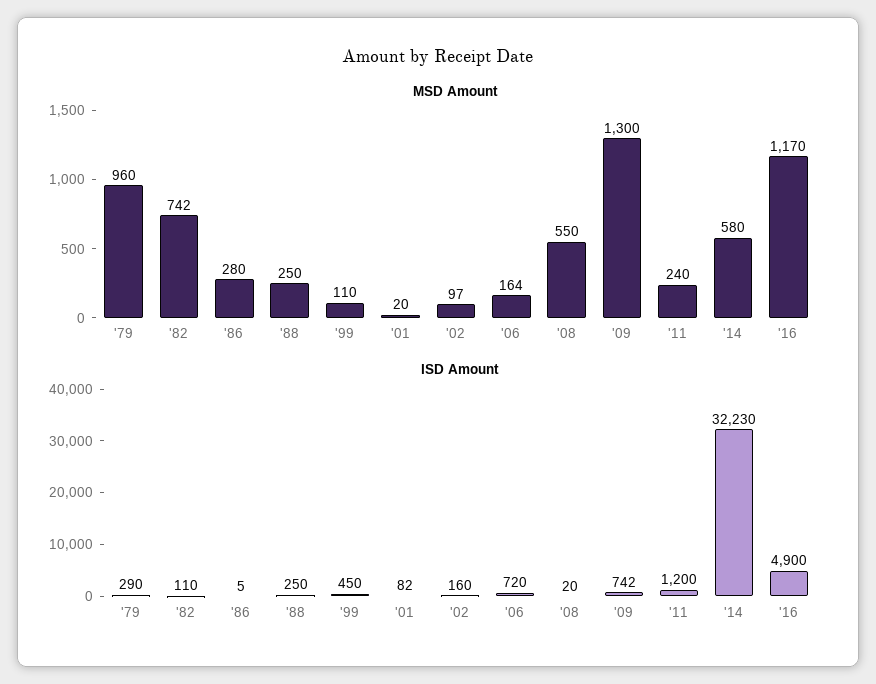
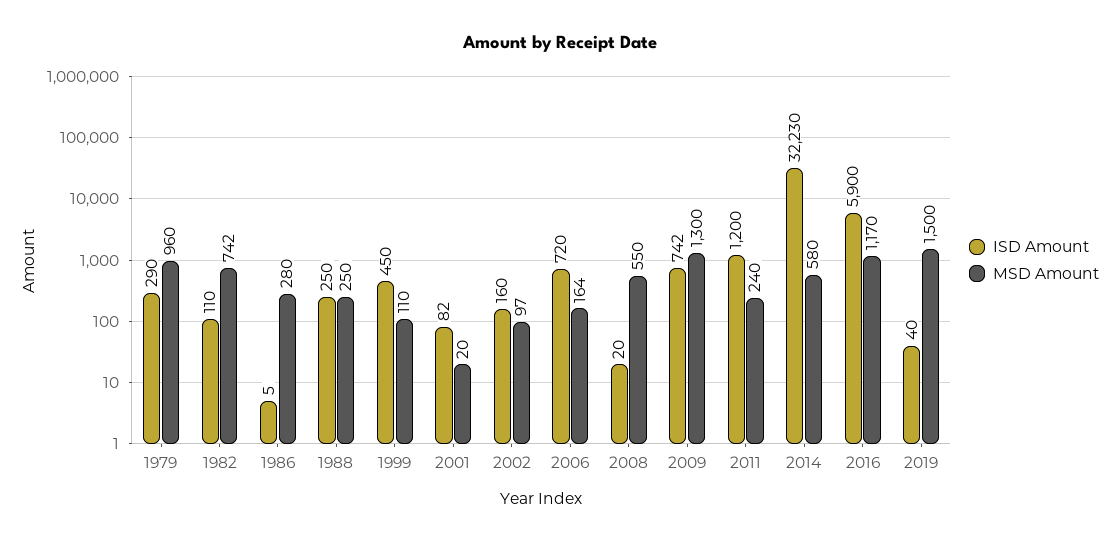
ISD Amount, '16: 4900 -> 5900
ISD Amount, 2019: none -> 40
MSD Amount, 2019: none -> 1500

